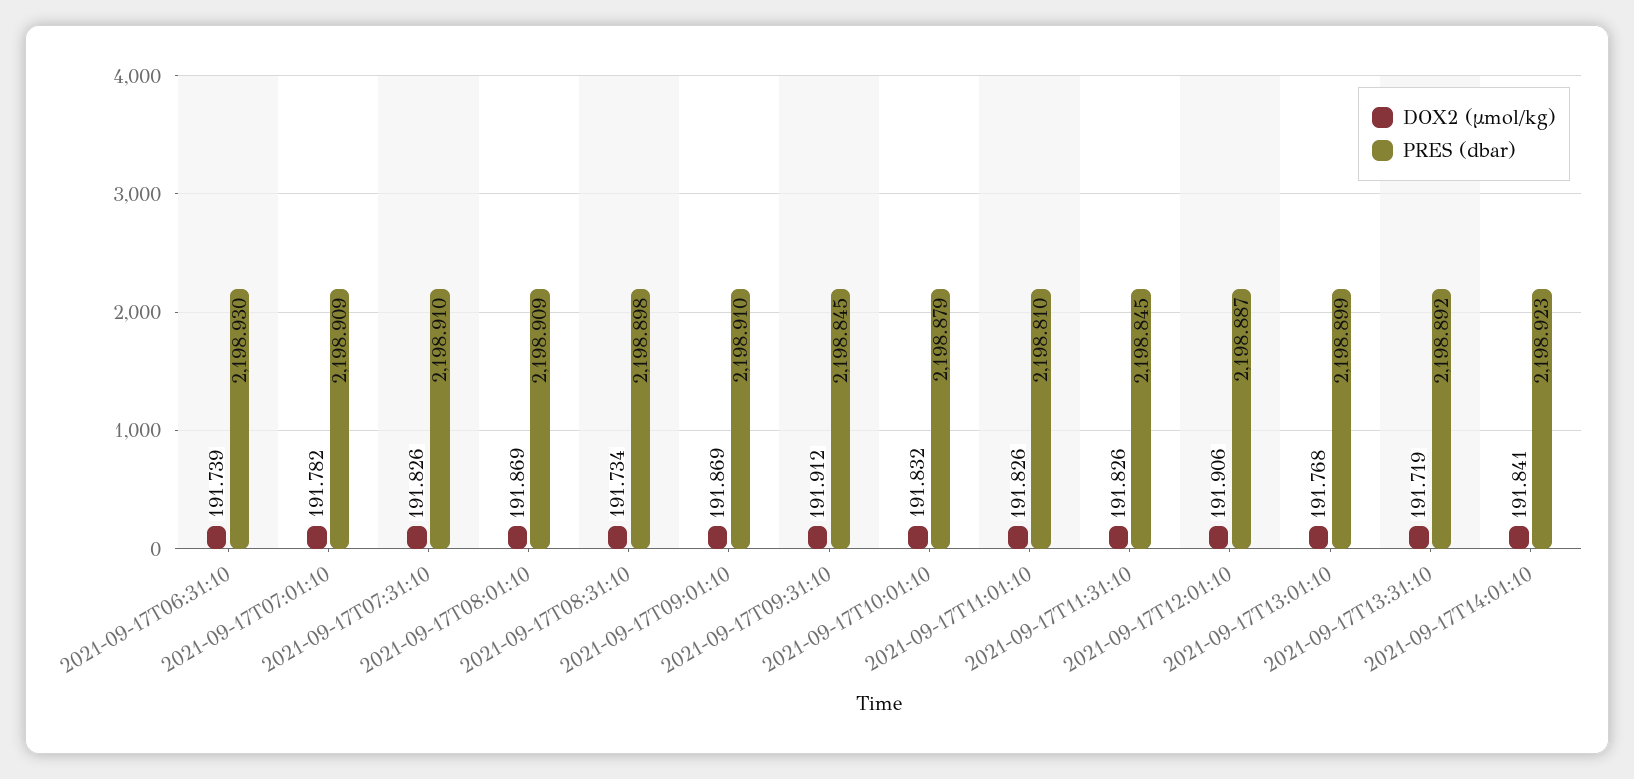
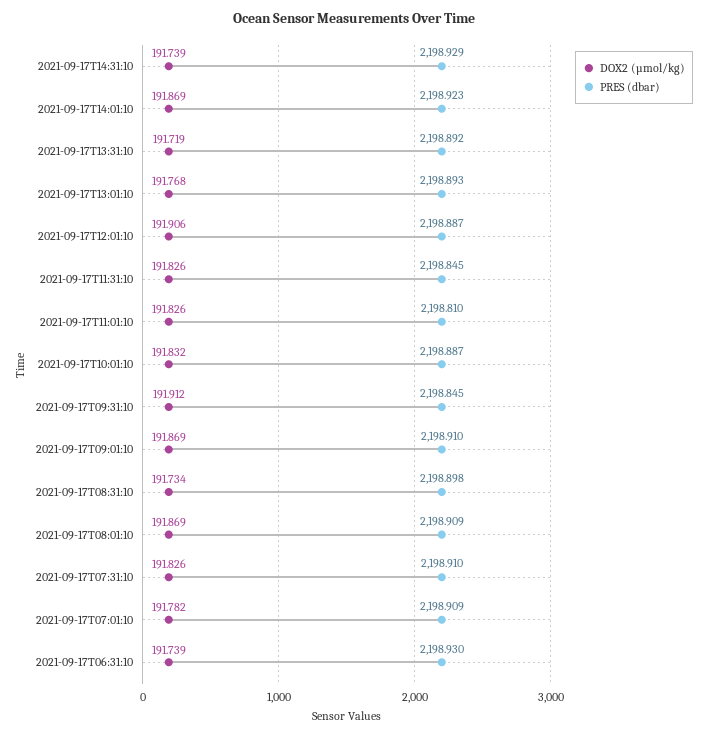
PRES (dbar), 2021-09-17T10:01:10: 2198.879 -> 2198.887
PRES (dbar), 2021-09-17T13:01:10: 2198.899 -> 2198.893
DOX2 (µmol/kg), 2021-09-17T14:01:10: 191.841 -> 191.869
DOX2 (µmol/kg), 2021-09-17T14:31:10: none -> 191.739
PRES (dbar), 2021-09-17T14:31:10: none -> 2198.929

